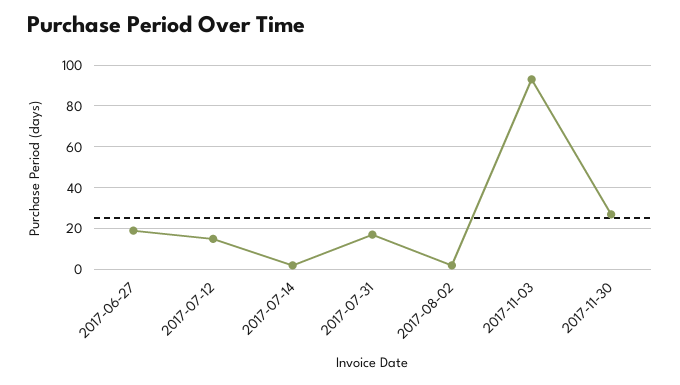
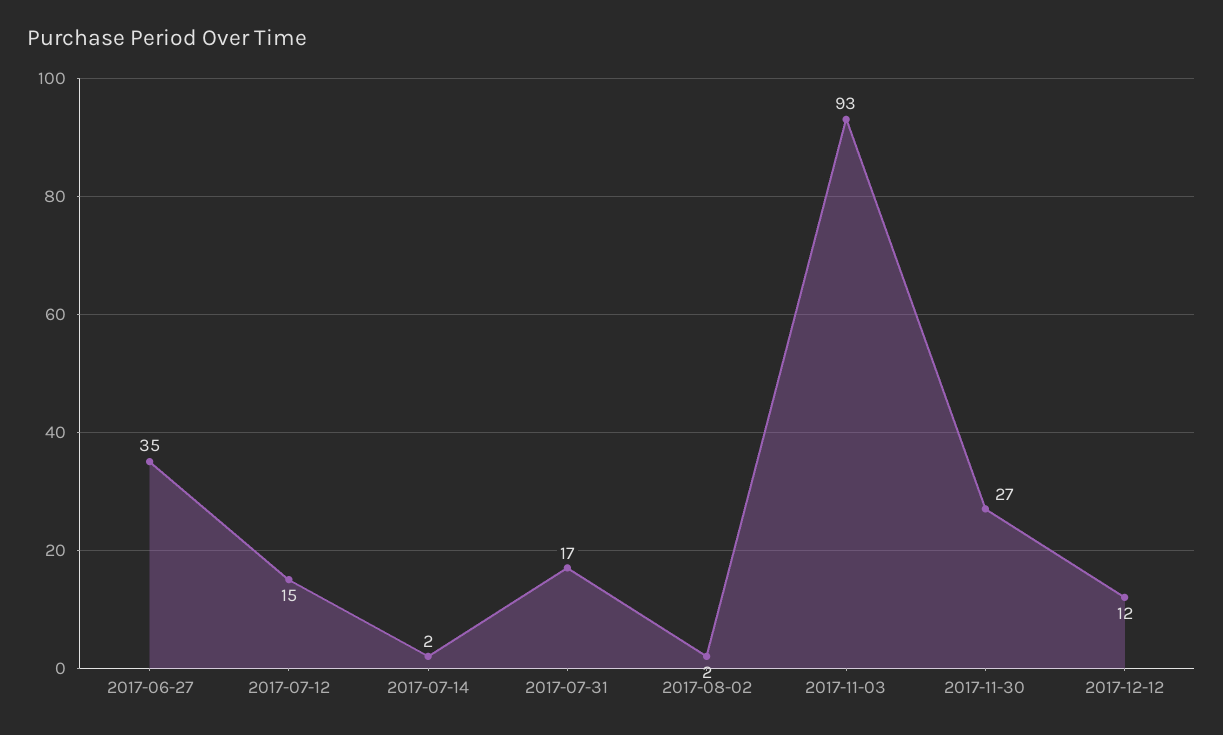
2017-06-27: 20 -> 35
2017-12-12: none -> 12

